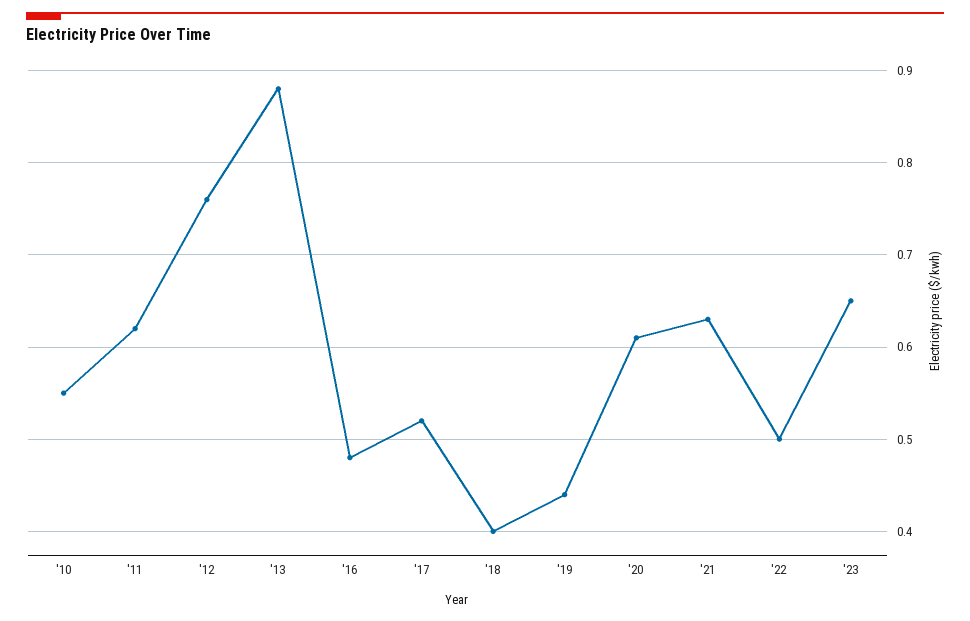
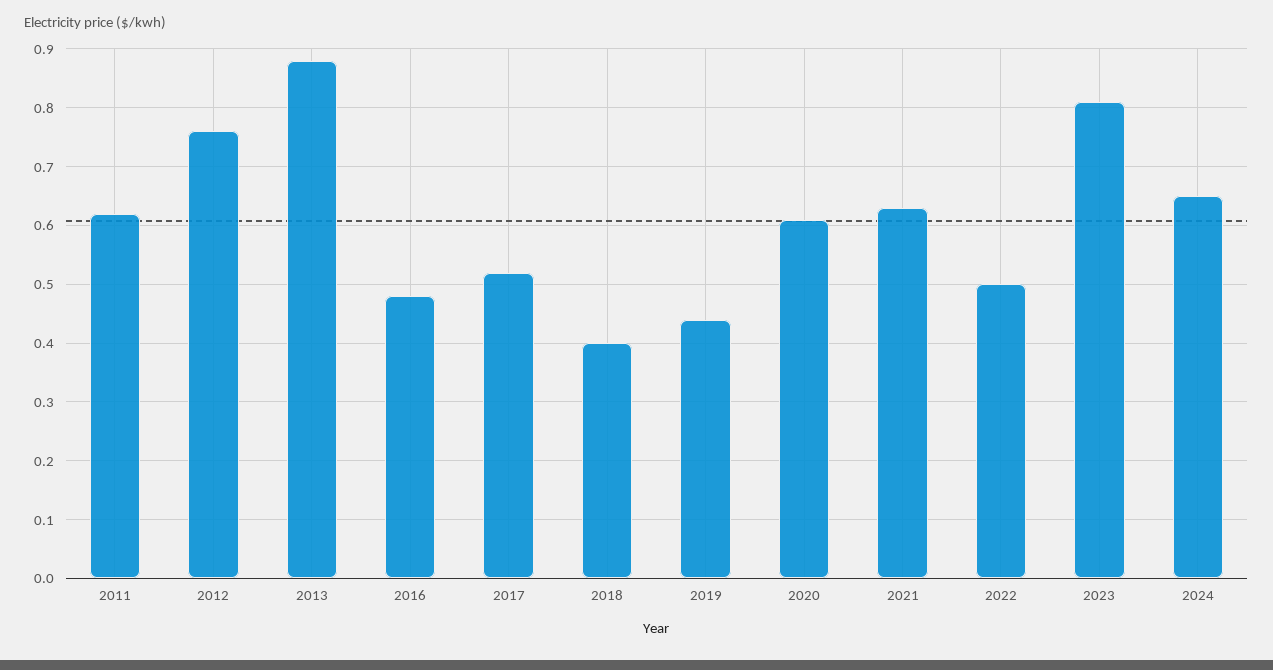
'10: 0.55 -> none
'23: 0.65 -> 0.8
2024: none -> 0.65

